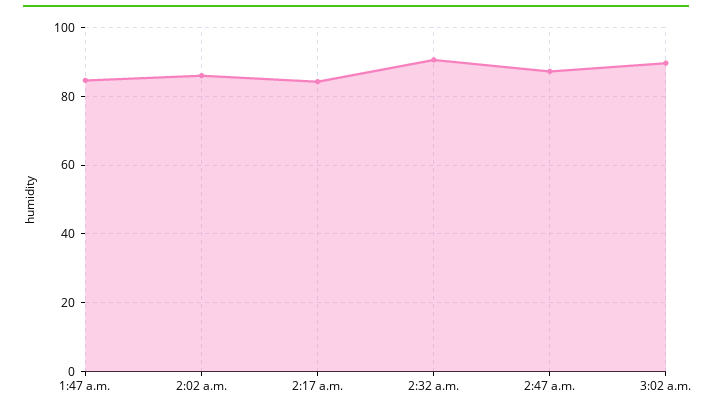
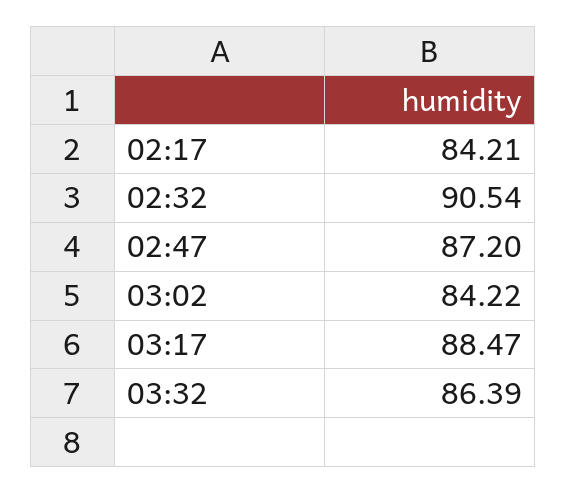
1:47 a.m.: 84 -> none
2:02 a.m.: 86 -> none
3:02 a.m.: 90 -> 84.22
03:17: none -> 88.47
03:32: none -> 86.39

